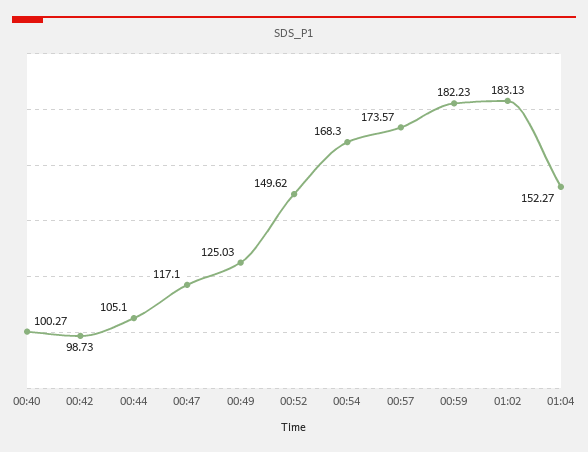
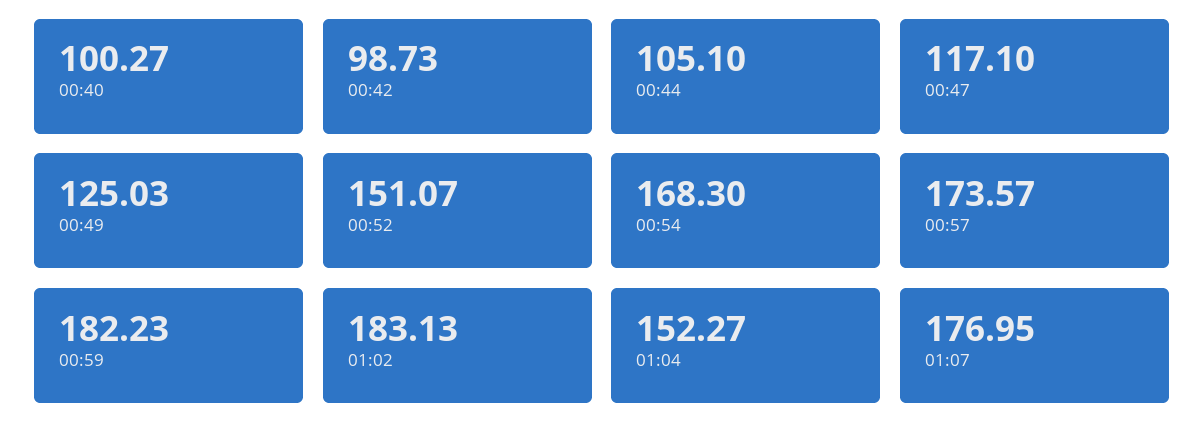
00:52: 149.62 -> 151.07
01:07: none -> 176.95

